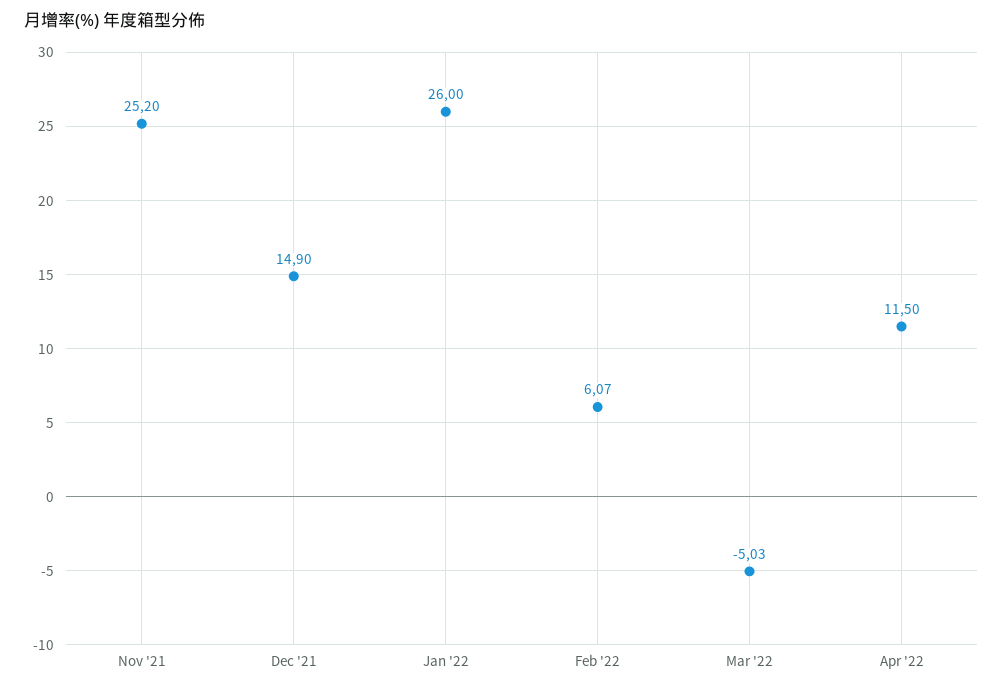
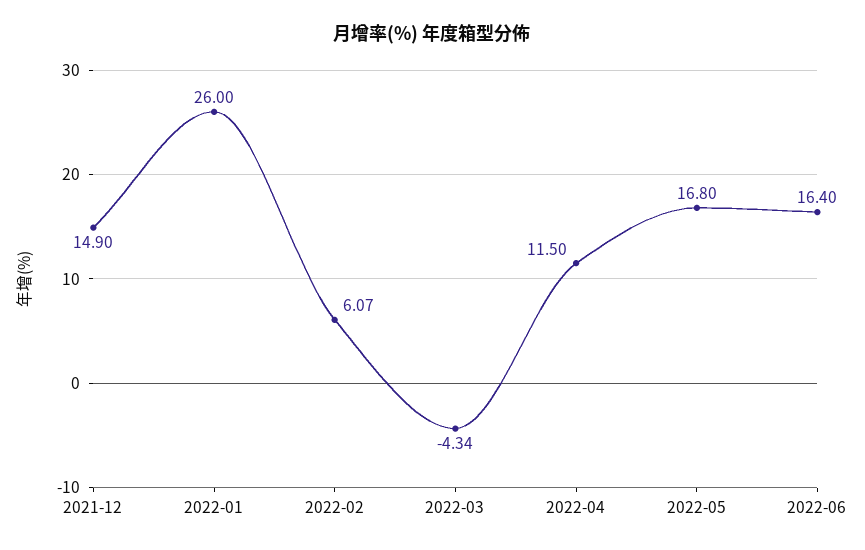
Nov '21: 25.2 -> none
Mar '22: -5.03 -> -4.34
2022-05: none -> 16.8
2022-06: none -> 16.4

